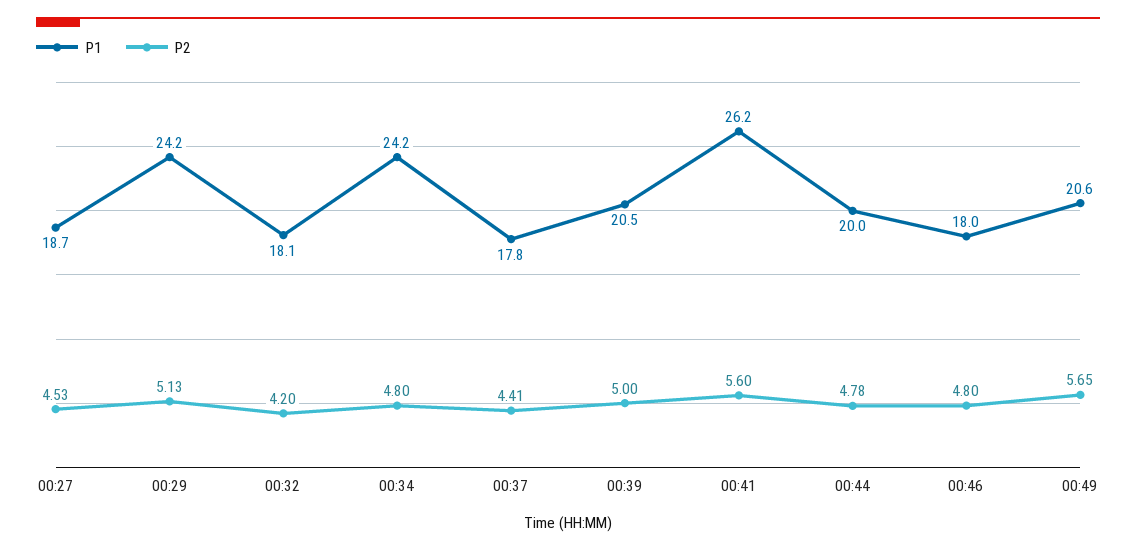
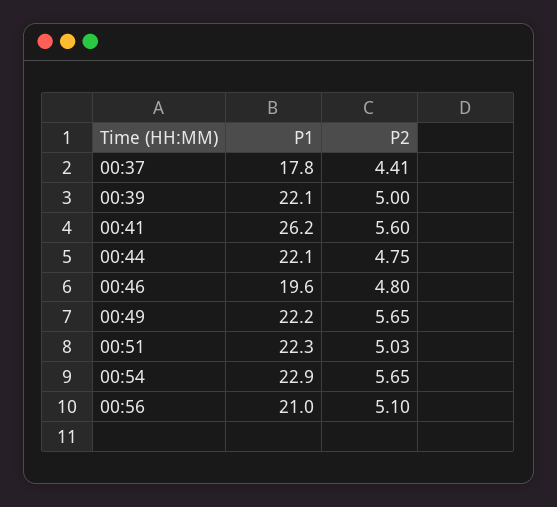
P1, 00:27: 18.7 -> none
P2, 00:27: 4.53 -> none
P1, 00:29: 24.2 -> none
P2, 00:29: 5.13 -> none
P1, 00:32: 18.1 -> none
P2, 00:32: 4.2 -> none
P1, 00:34: 24.2 -> none
P2, 00:34: 4.8 -> none
P1, 00:39: 20.5 -> 22.1
P1, 00:44: 20 -> 22.1
P2, 00:44: 4.78 -> 4.75
P1, 00:46: 18 -> 19.6
P1, 00:49: 20.6 -> 22.2
P1, 00:51: none -> 22.3
P2, 00:51: none -> 5.03
P1, 00:54: none -> 22.9
P2, 00:54: none -> 5.65
P1, 00:56: none -> 21
P2, 00:56: none -> 5.1

